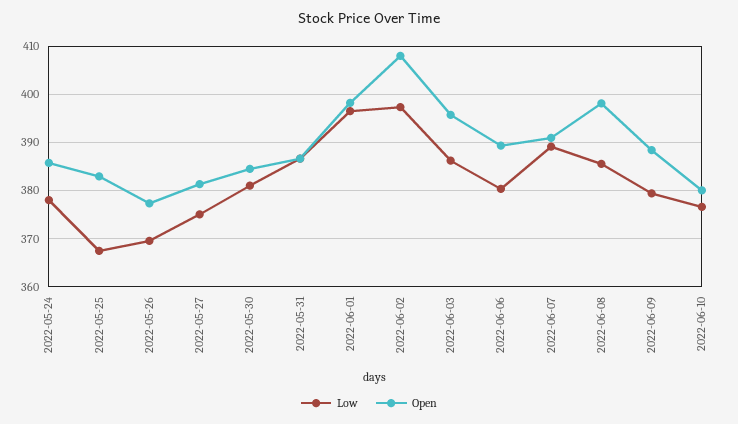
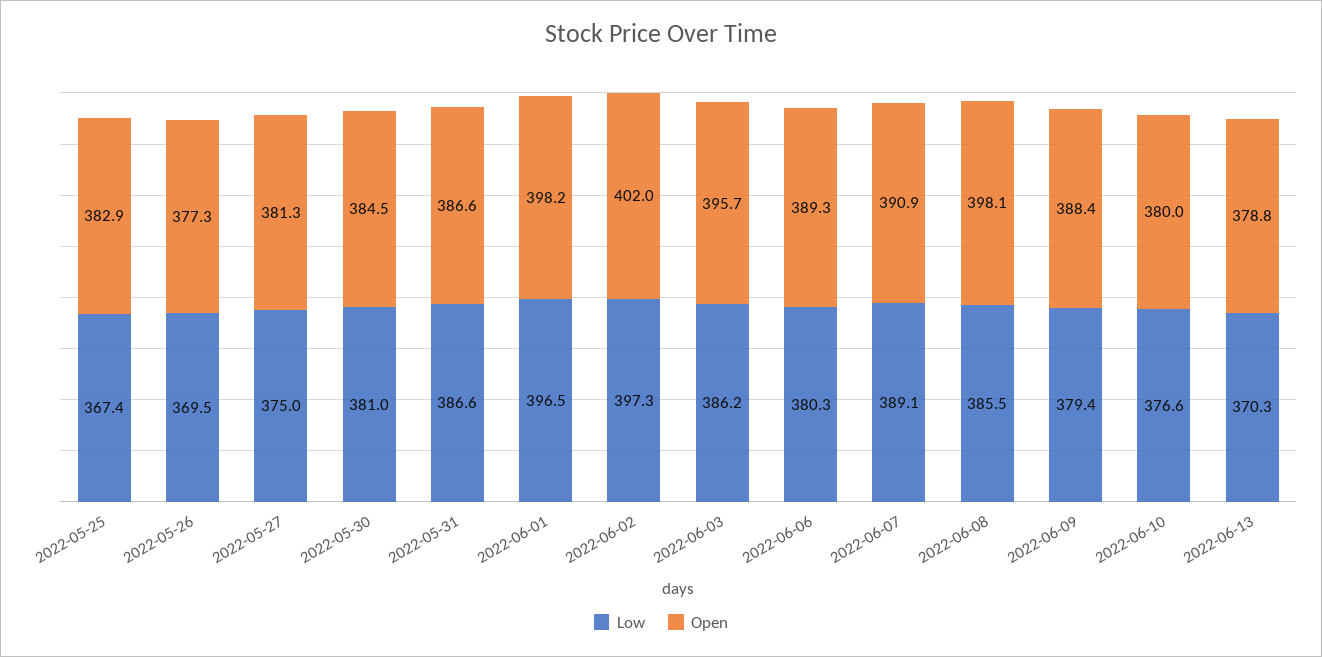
Low, 2022-05-24: 378 -> none
Open, 2022-05-24: 386 -> none
Open, 2022-06-02: 408 -> 402
Low, 2022-06-13: none -> 370.3
Open, 2022-06-13: none -> 378.8

